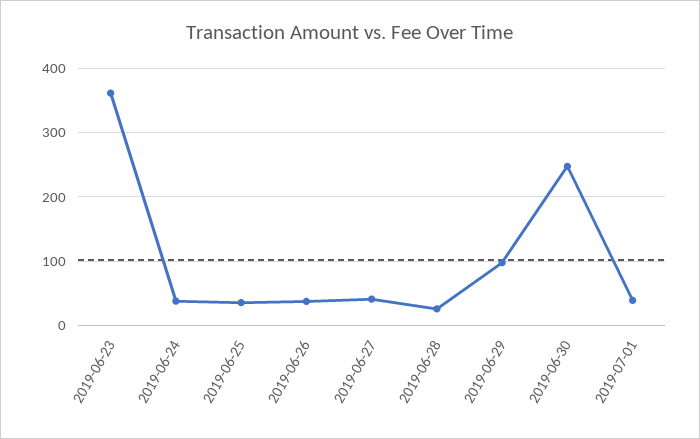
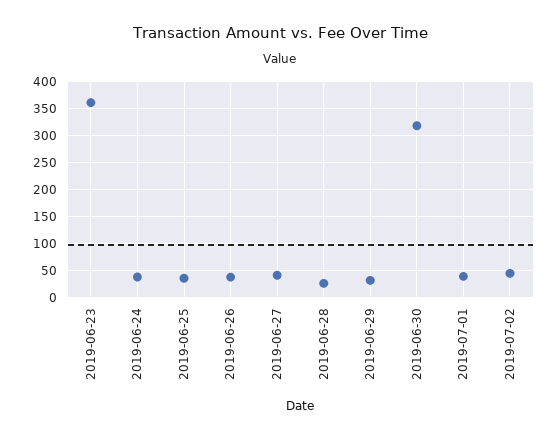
2019-06-29: 100 -> 25
2019-06-30: 250 -> 325
2019-07-02: none -> 50

